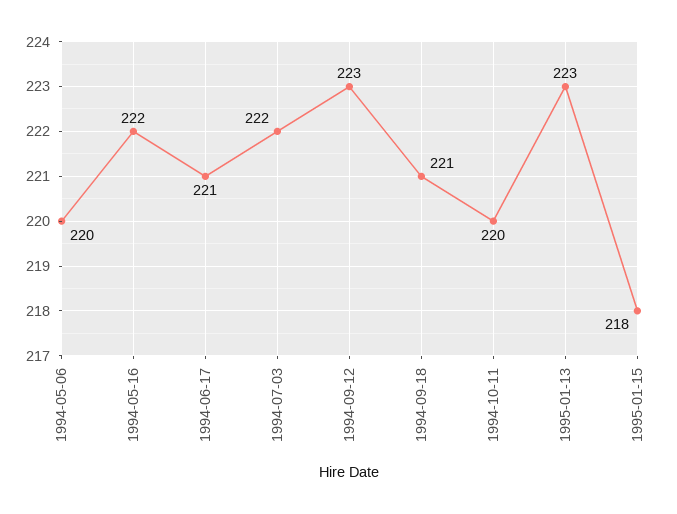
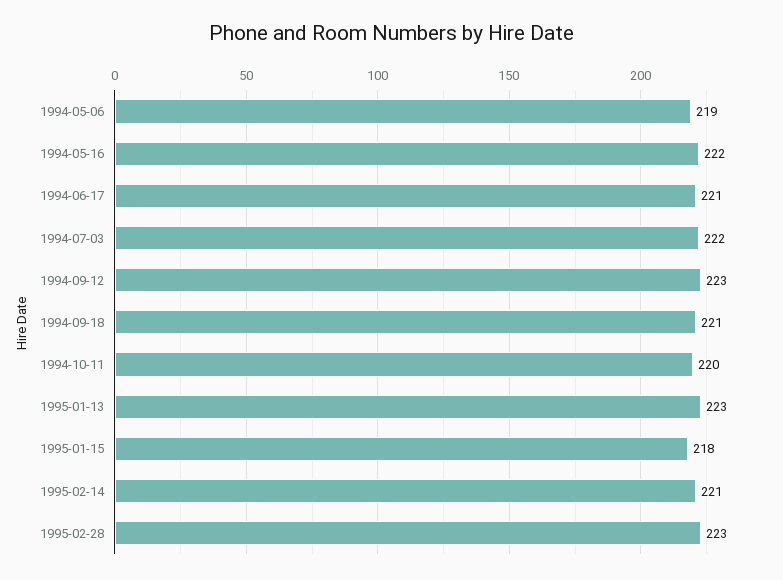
1994-05-06: 220 -> 219
1995-02-14: none -> 221
1995-02-28: none -> 223

